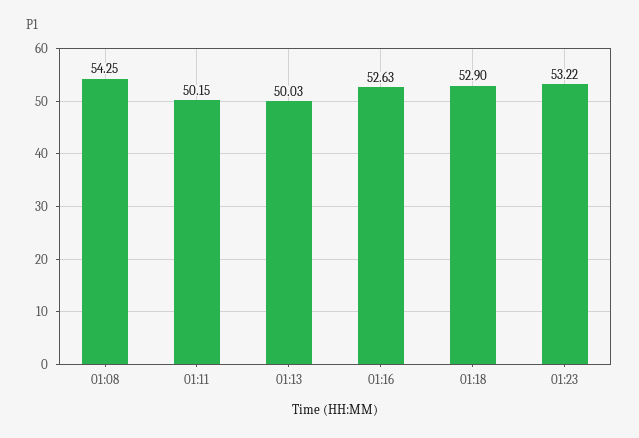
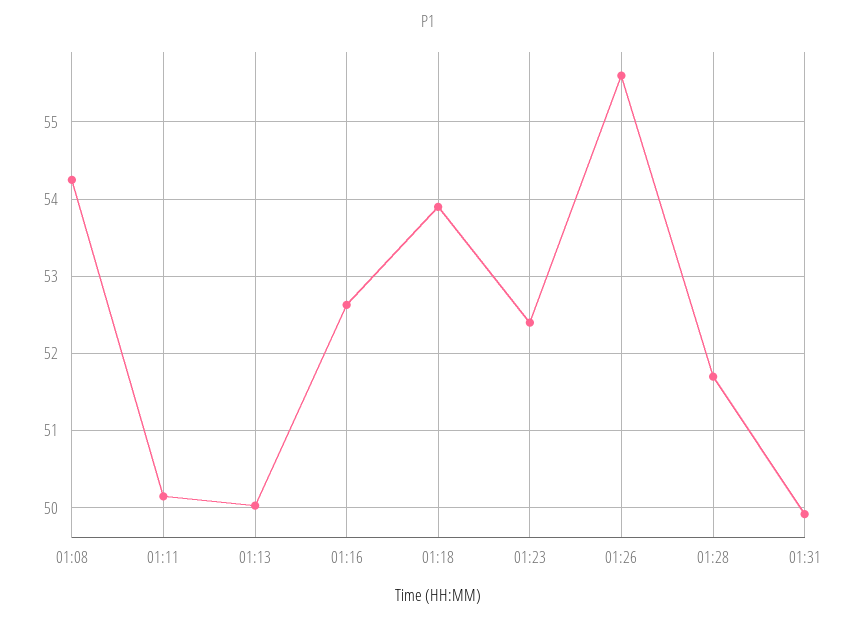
01:18: 52.9 -> 53.9
01:23: 53.22 -> 52.4
01:26: none -> 55.6
01:28: none -> 51.7
01:31: none -> 49.9

